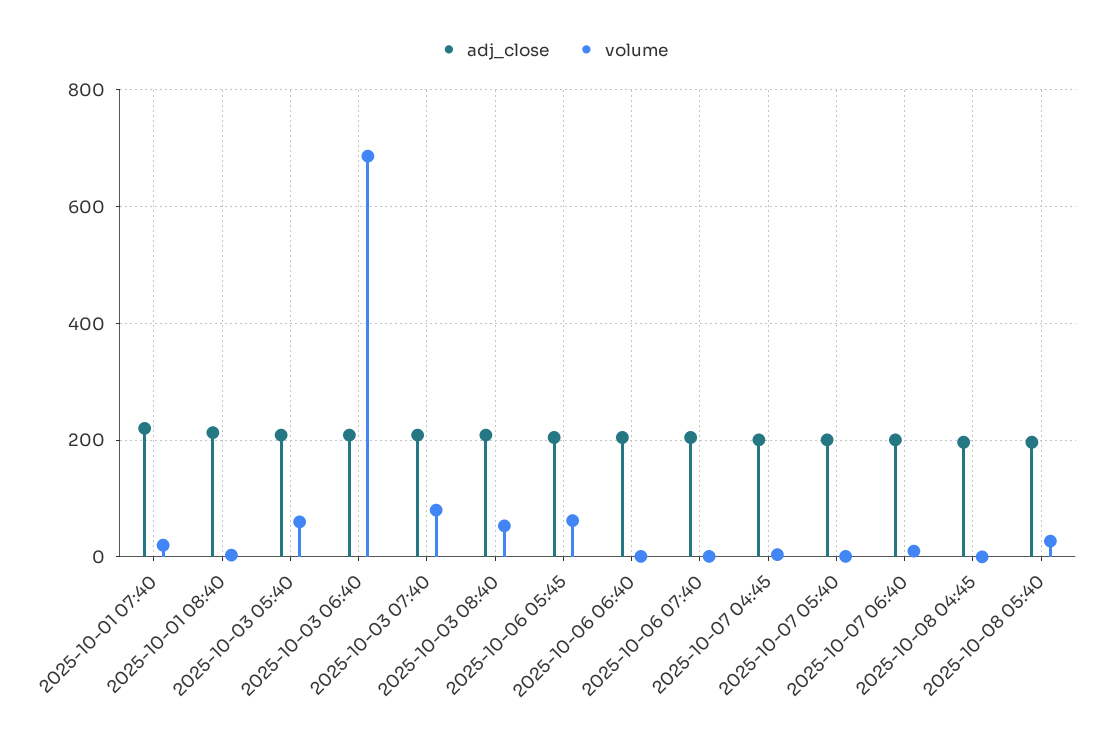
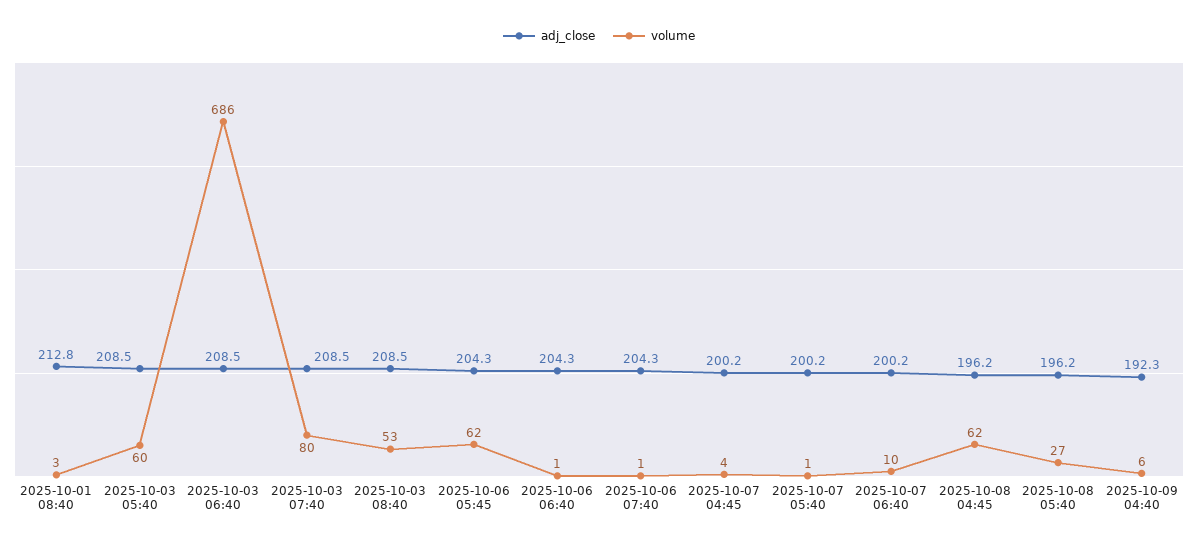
adj_close, 2025-10-01 07:40: 220 -> none
volume, 2025-10-01 07:40: 20 -> none
volume, 2025-10-08 04:45: 0 -> 62
adj_close, 2025-10-09 04:40: none -> 192.3
volume, 2025-10-09 04:40: none -> 6

